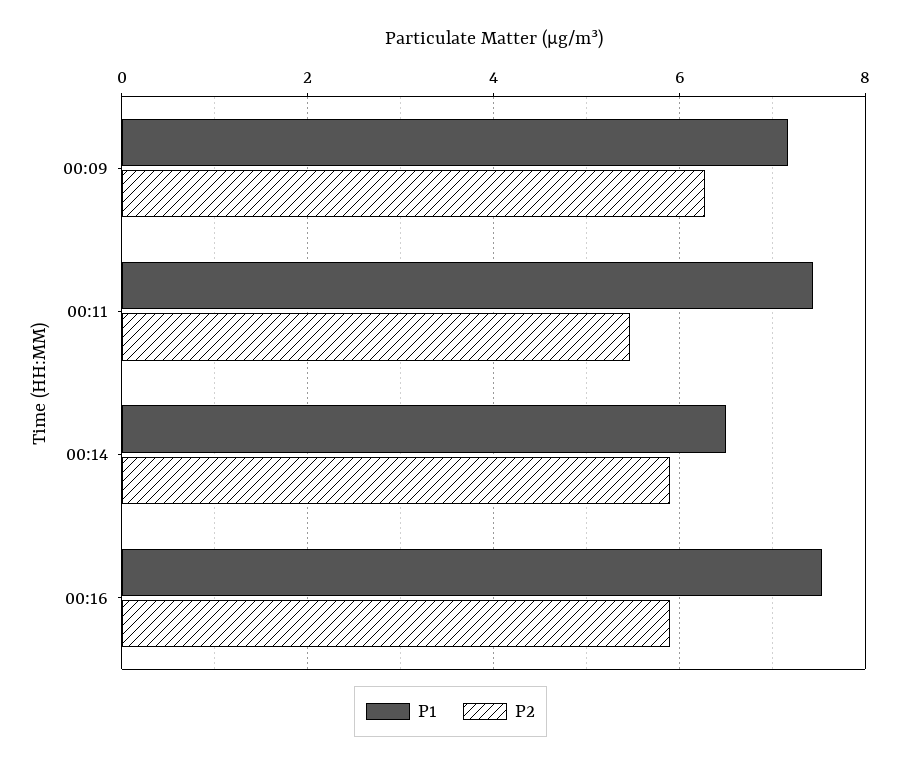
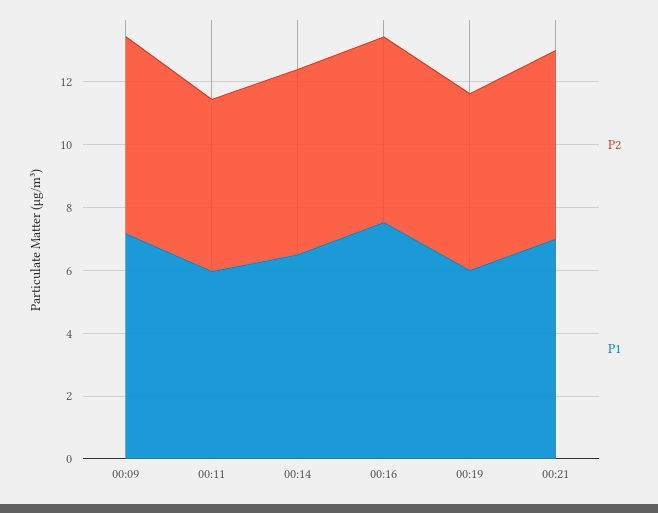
P1, 00:11: 7.4 -> 6
P2, 00:19: none -> 5.5
P1, 00:19: none -> 6
P2, 00:21: none -> 6
P1, 00:21: none -> 7

